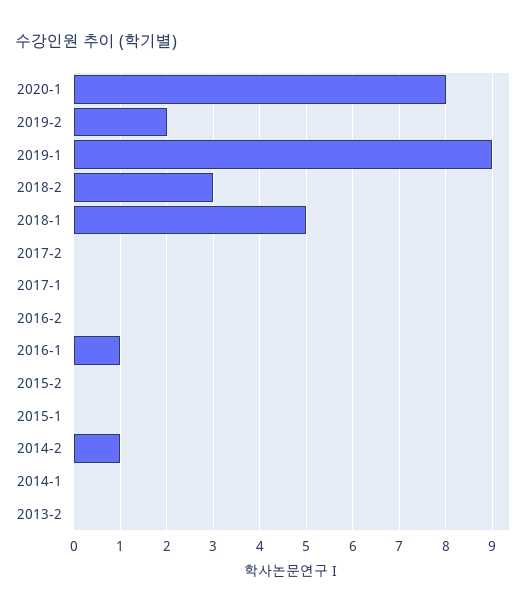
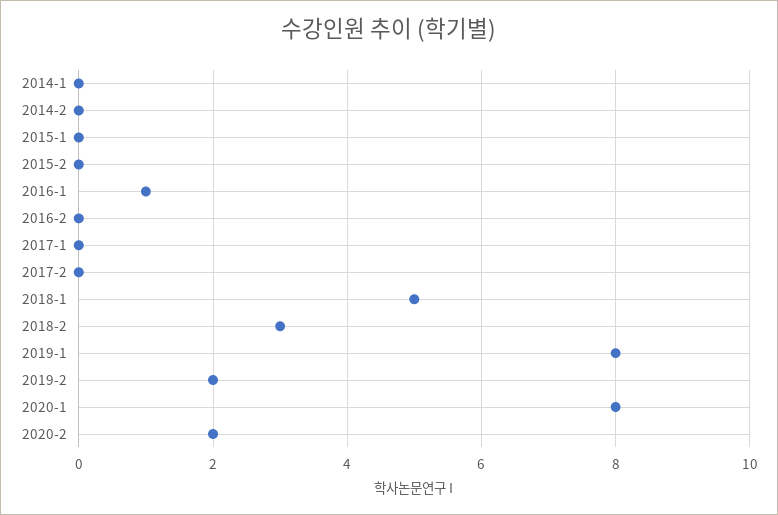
2019-1: 9 -> 8
2014-2: 1 -> 0
2013-2: 0 -> none
2020-2: none -> 2

